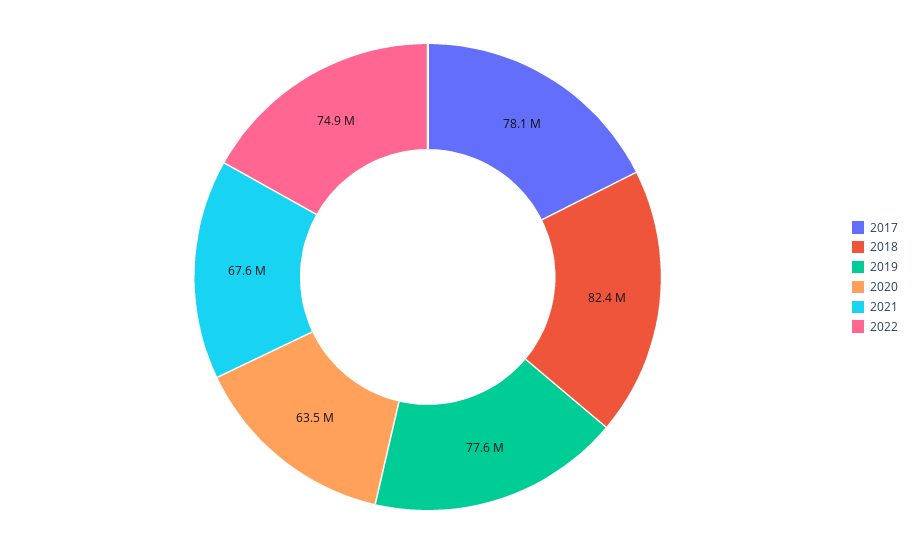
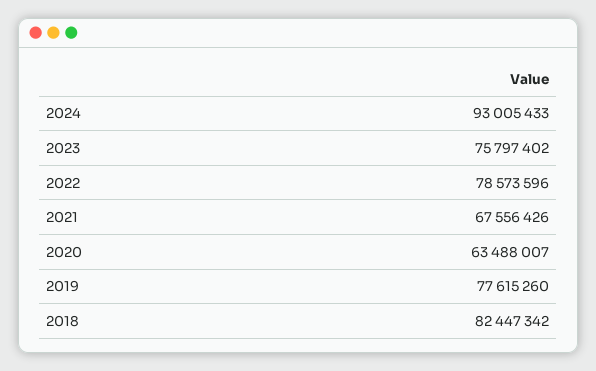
2017: 78100000 -> none
2022: 74900000 -> 78573596
2024: none -> 93005433
2023: none -> 75797402

